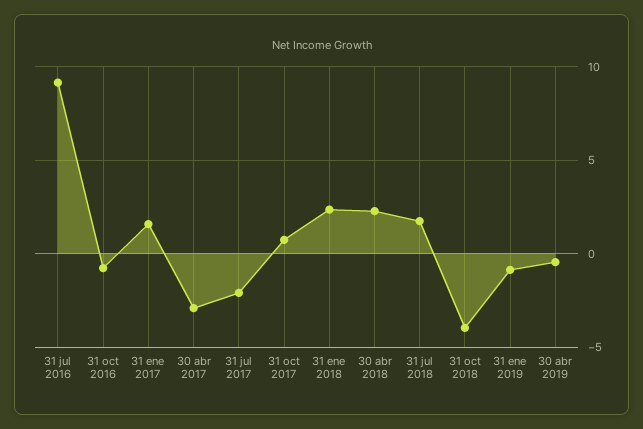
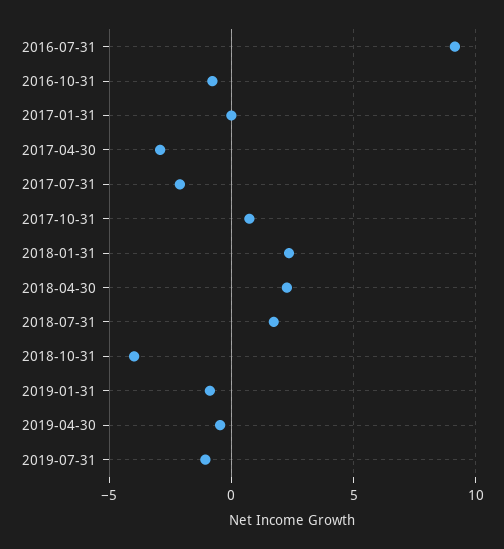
31 ene 2017: 1.5 -> 0
2019-07-31: none -> -1

